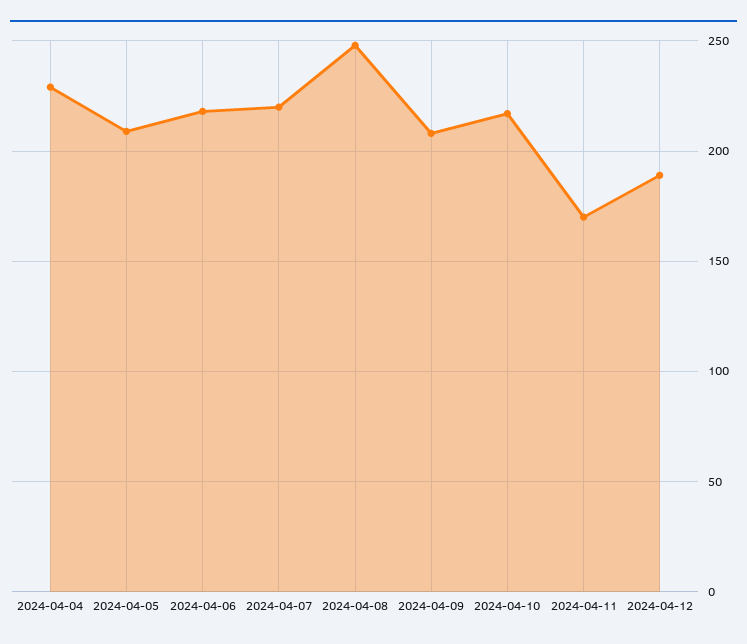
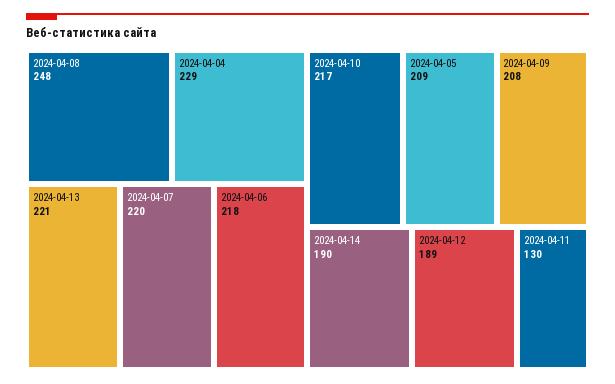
2024-04-11: 170 -> 130
2024-04-13: none -> 221
2024-04-14: none -> 190

